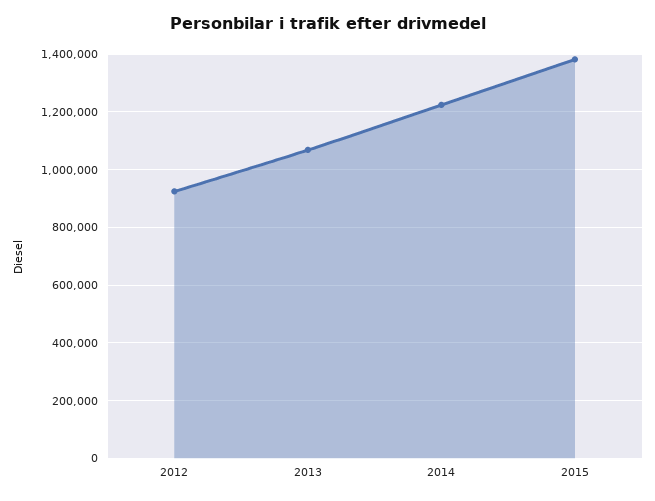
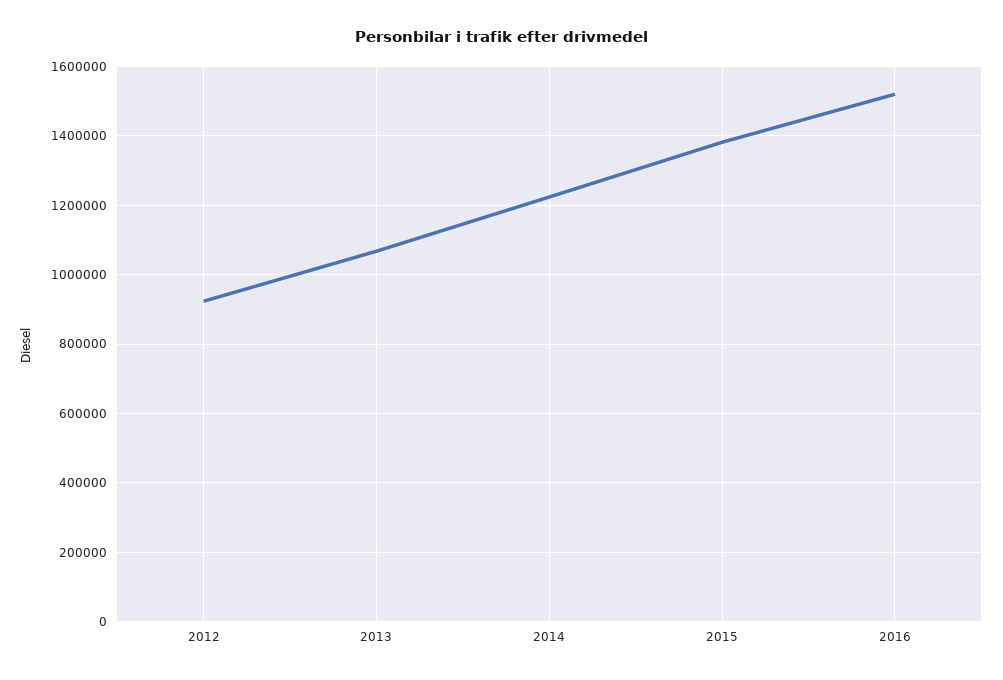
2016: none -> 1520000

